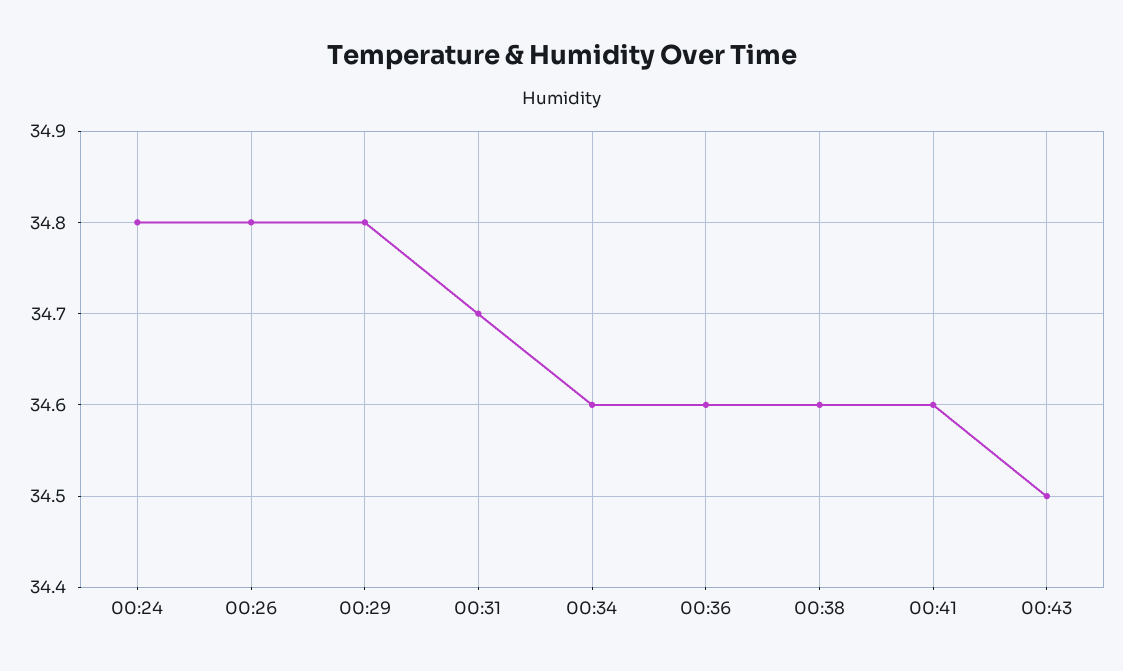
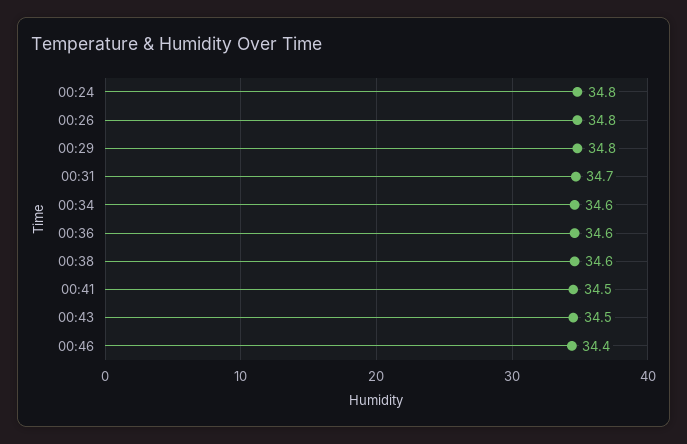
00:41: 34.6 -> 34.5
00:46: none -> 34.4

